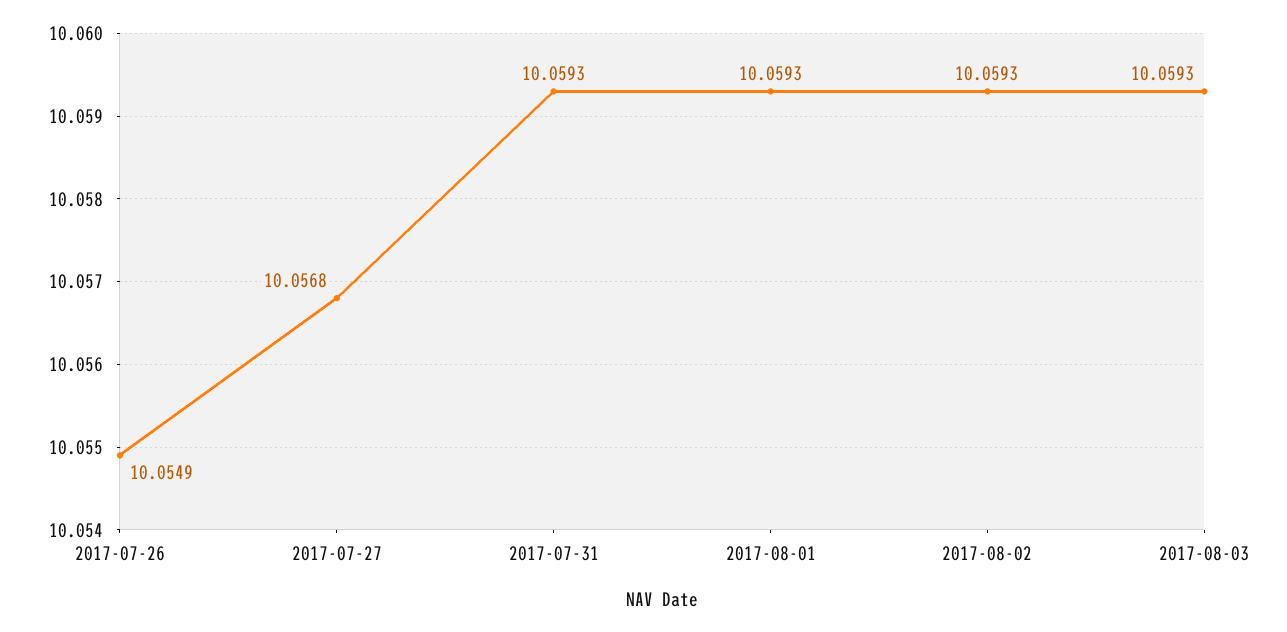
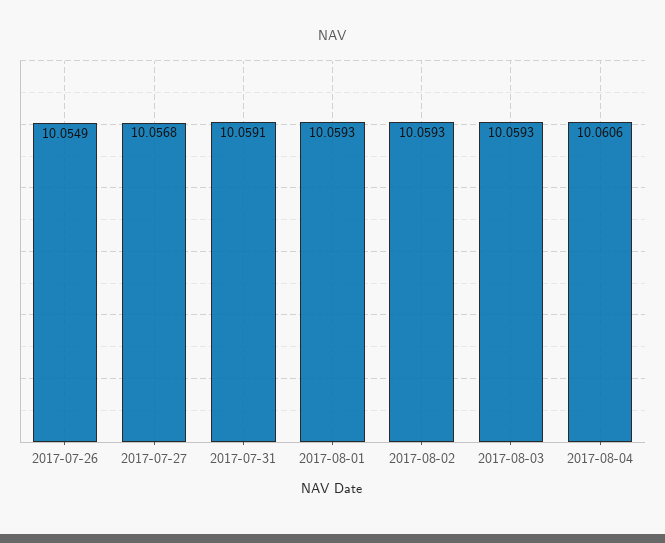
2017-07-31: 10.0593 -> 10.0591
2017-08-04: none -> 10.0606

